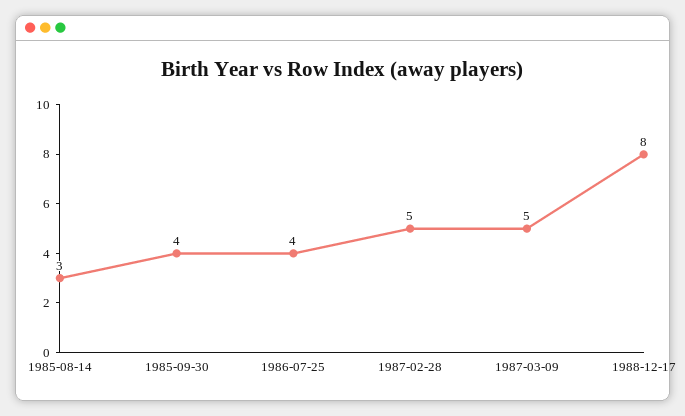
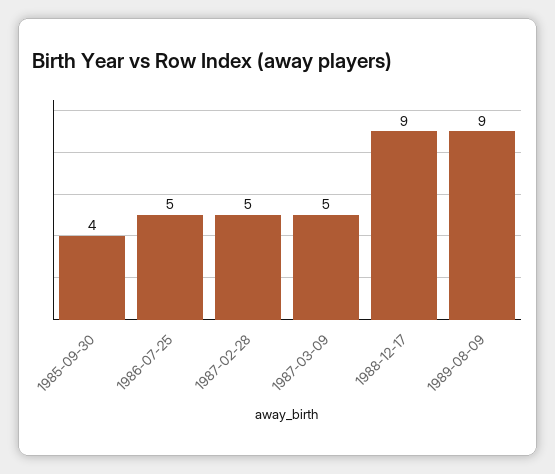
1985-08-14: 3 -> none
1986-07-25: 4 -> 5
1988-12-17: 8 -> 9
1989-08-09: none -> 9

